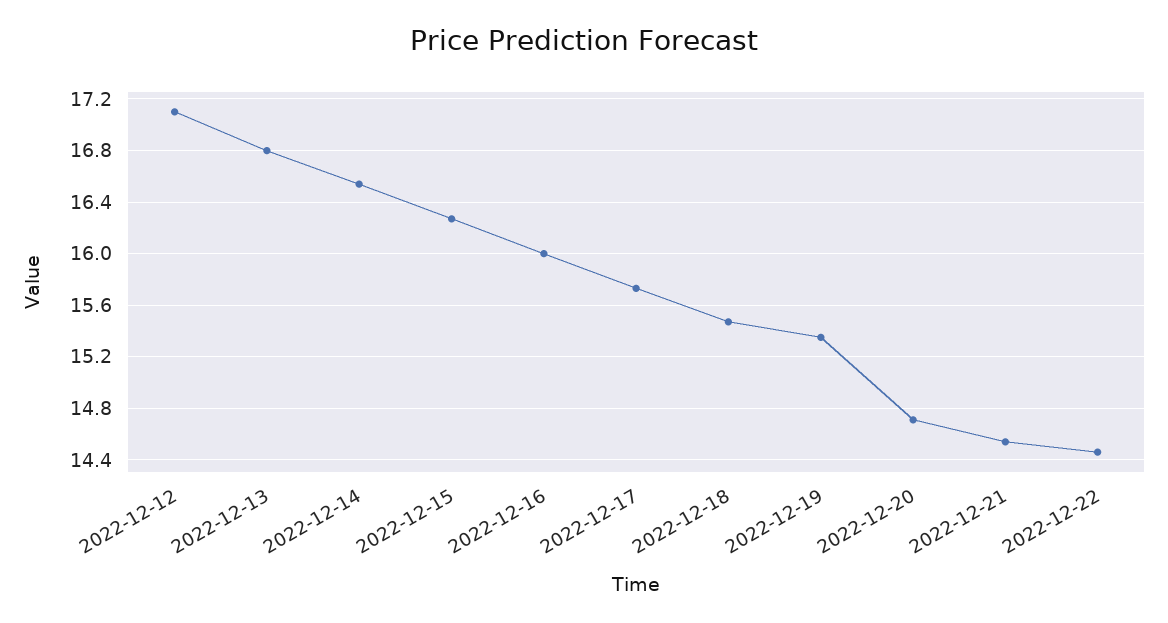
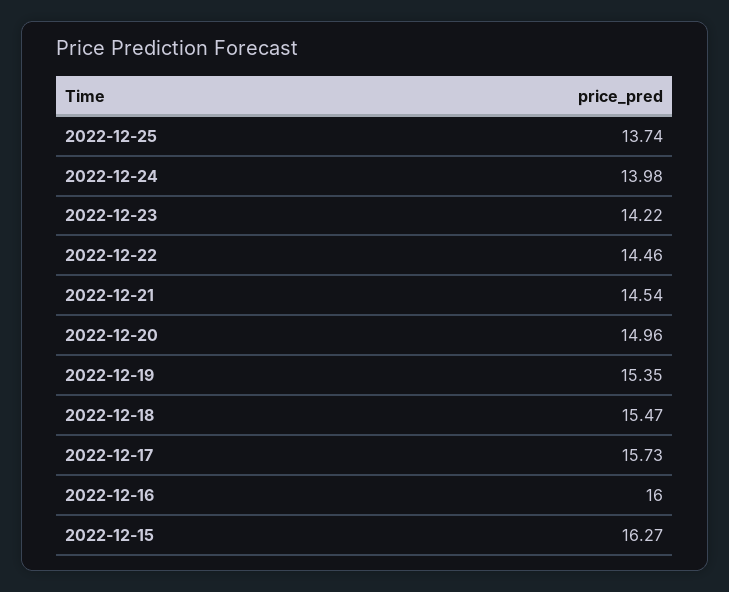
2022-12-12: 17.1 -> none
2022-12-13: 16.8 -> none
2022-12-14: 16.55 -> none
2022-12-20: 14.7 -> 14.96
2022-12-25: none -> 13.74
2022-12-24: none -> 13.98
2022-12-23: none -> 14.22

